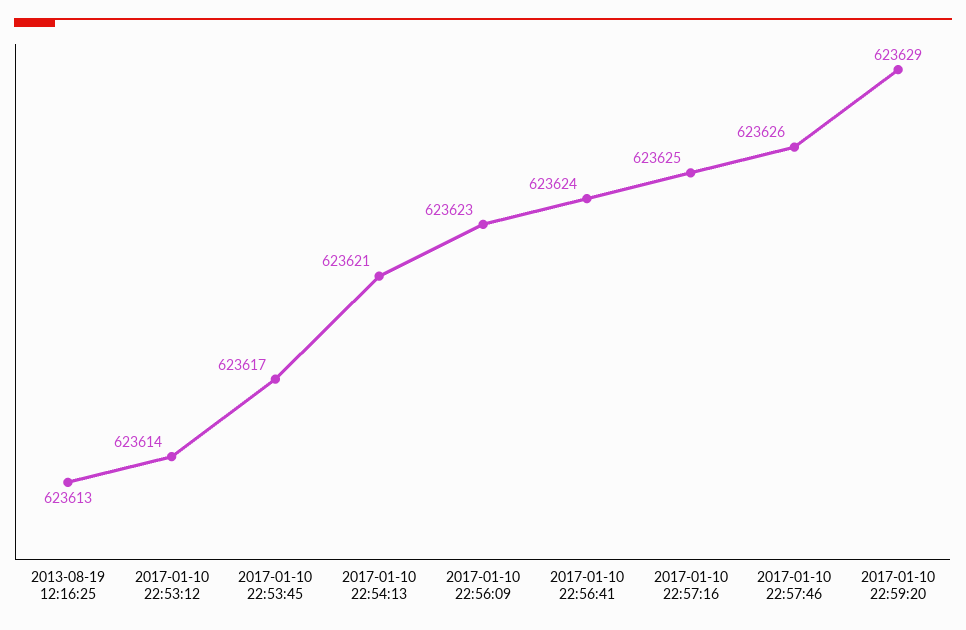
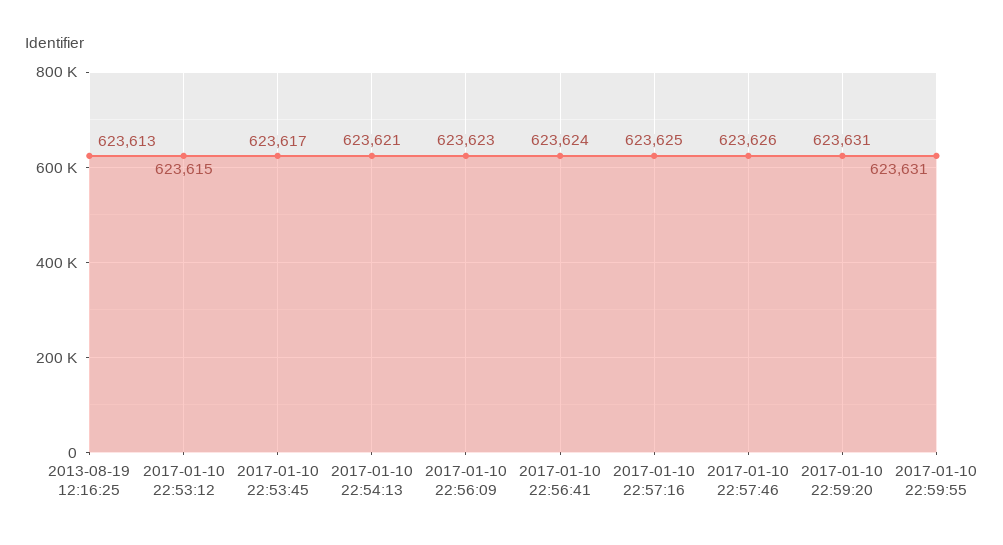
2017-01-10 22:53:12: 623614 -> 623615
2017-01-10 22:59:20: 623629 -> 623631
2017-01-10 22:59:55: none -> 623631

